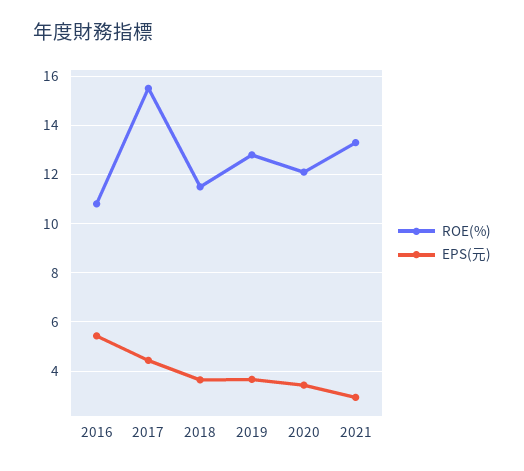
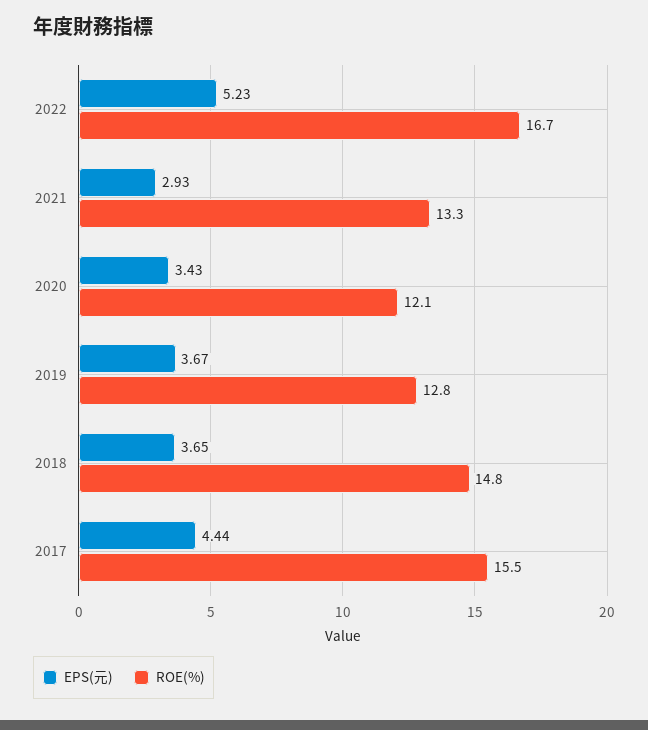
ROE(%), 2016: 10.75 -> none
EPS(元), 2016: 5.5 -> none
ROE(%), 2018: 11.5 -> 14.8
EPS(元), 2022: none -> 5.23
ROE(%), 2022: none -> 16.7

